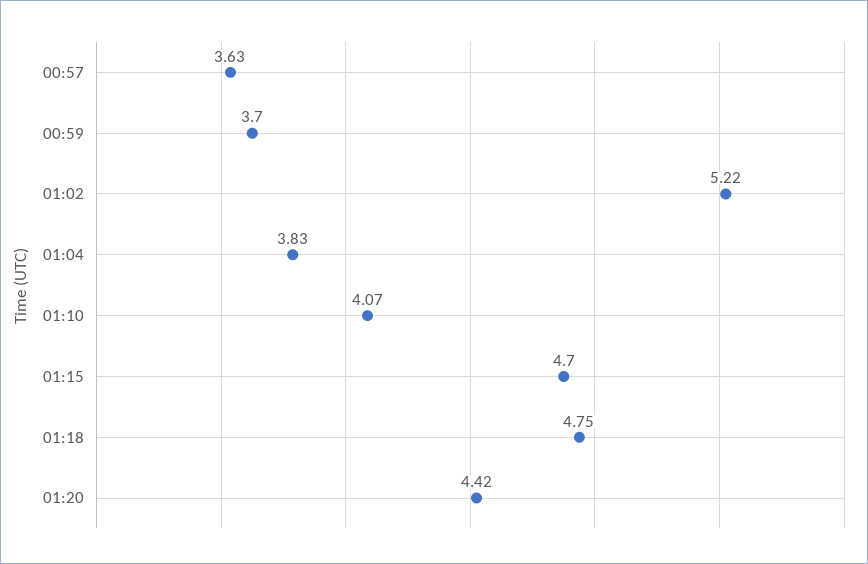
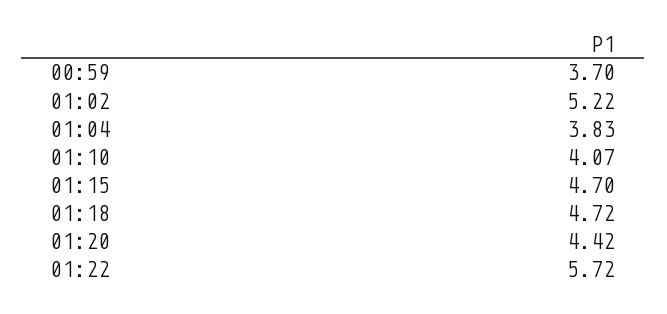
00:57: 3.63 -> none
01:18: 4.75 -> 4.72
01:22: none -> 5.72

